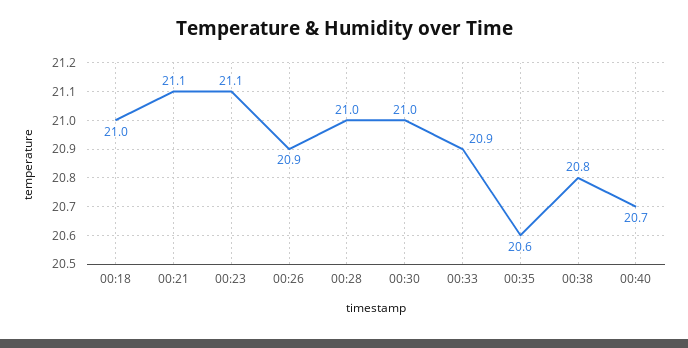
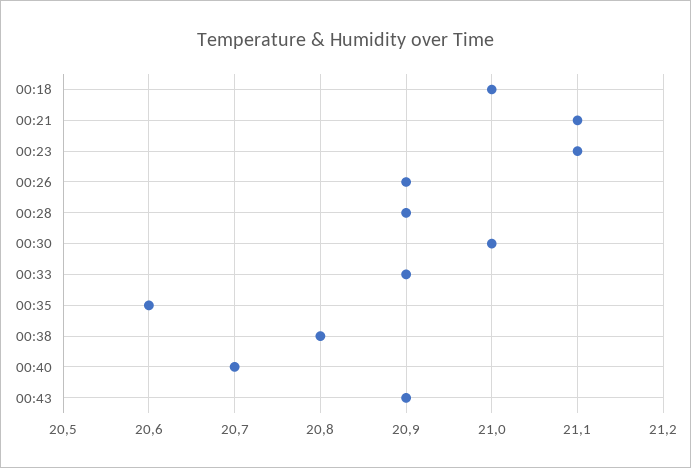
00:28: 21 -> 20.9
00:43: none -> 20.9

